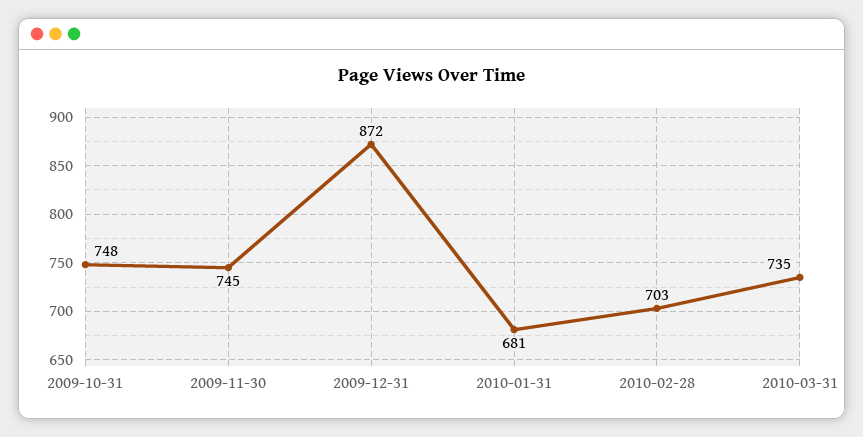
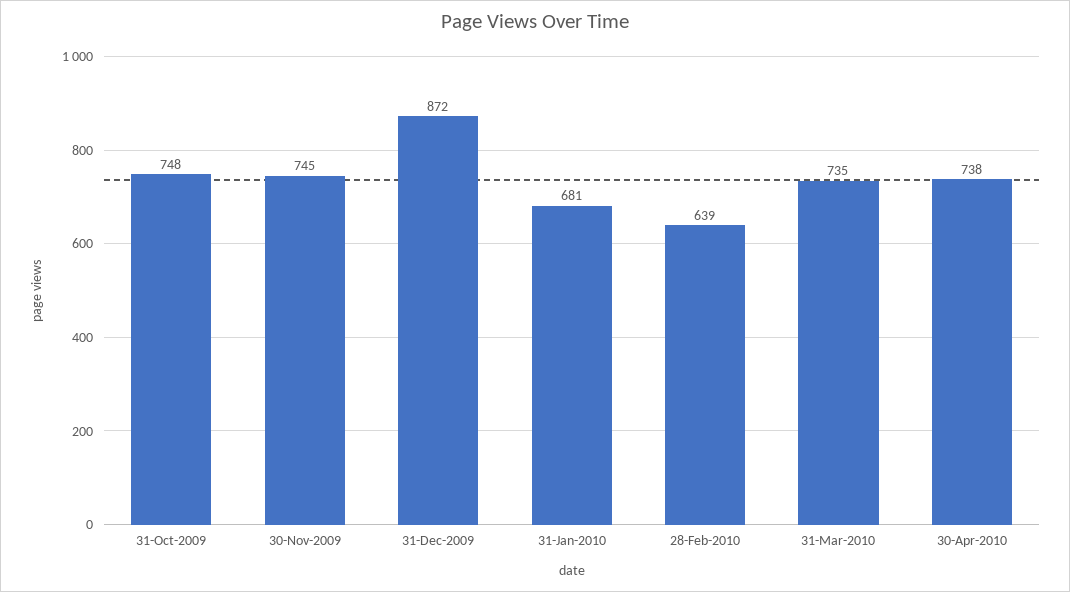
2010-02-28: 703 -> 639
30-Apr-2010: none -> 738

